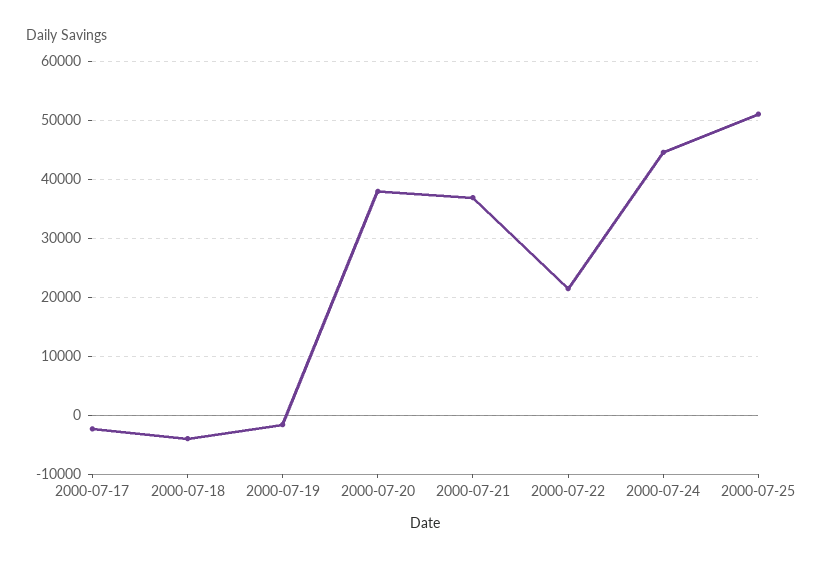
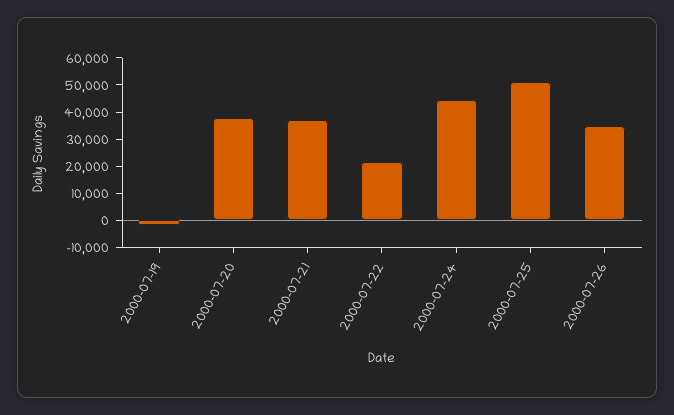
2000-07-17: -2000 -> none
2000-07-18: -4000 -> none
2000-07-26: none -> 35000

